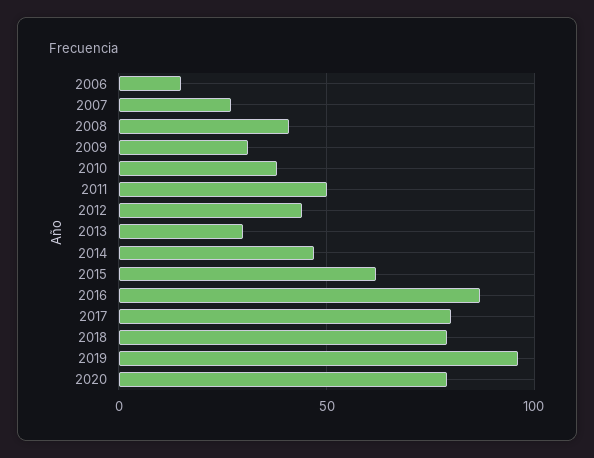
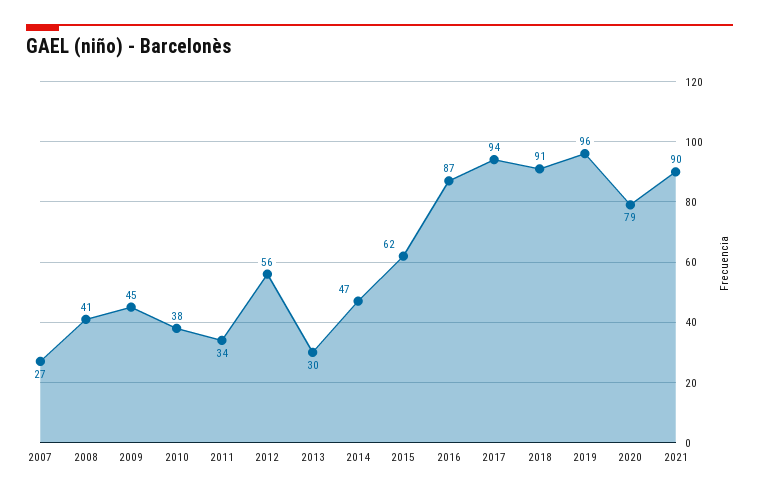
2006: 15 -> none
2009: 30 -> 45
2011: 50 -> 34
2012: 45 -> 56
2017: 80 -> 94
2018: 80 -> 91
2021: none -> 90

